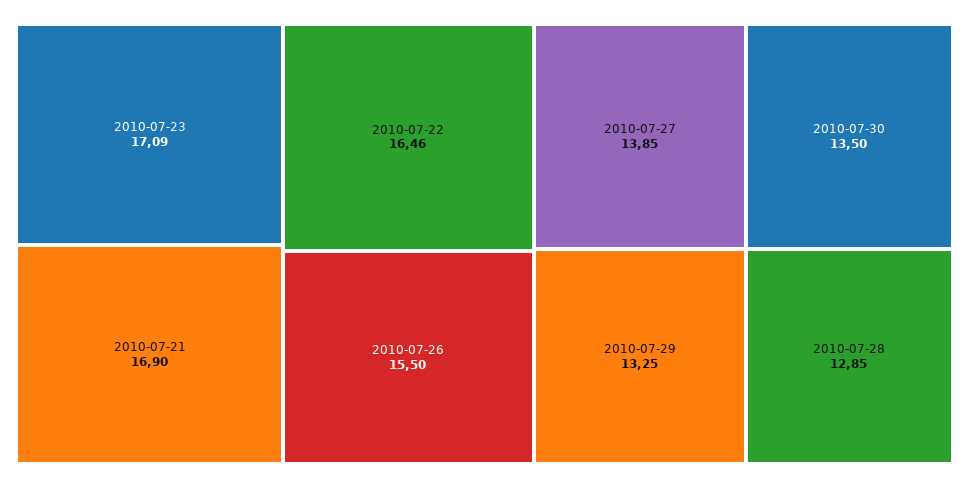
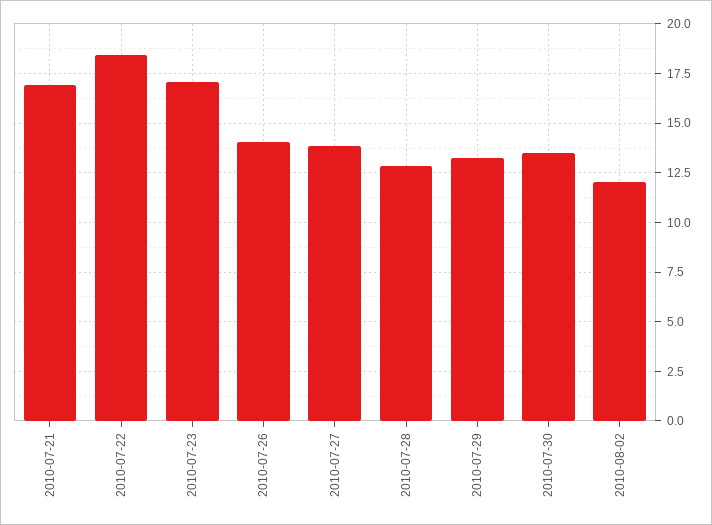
2010-07-22: 16.46 -> 18.5
2010-07-26: 15.5 -> 14
2010-08-02: none -> 12

